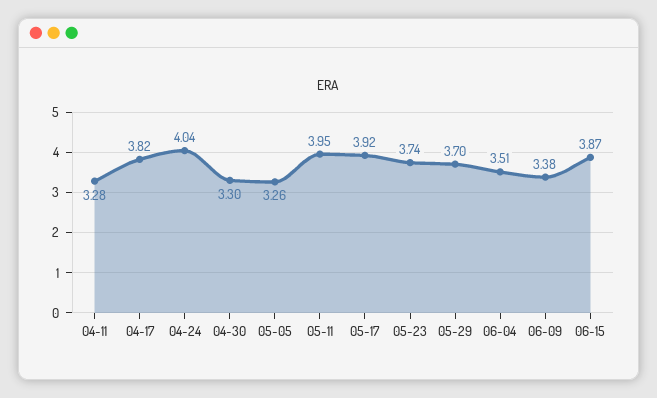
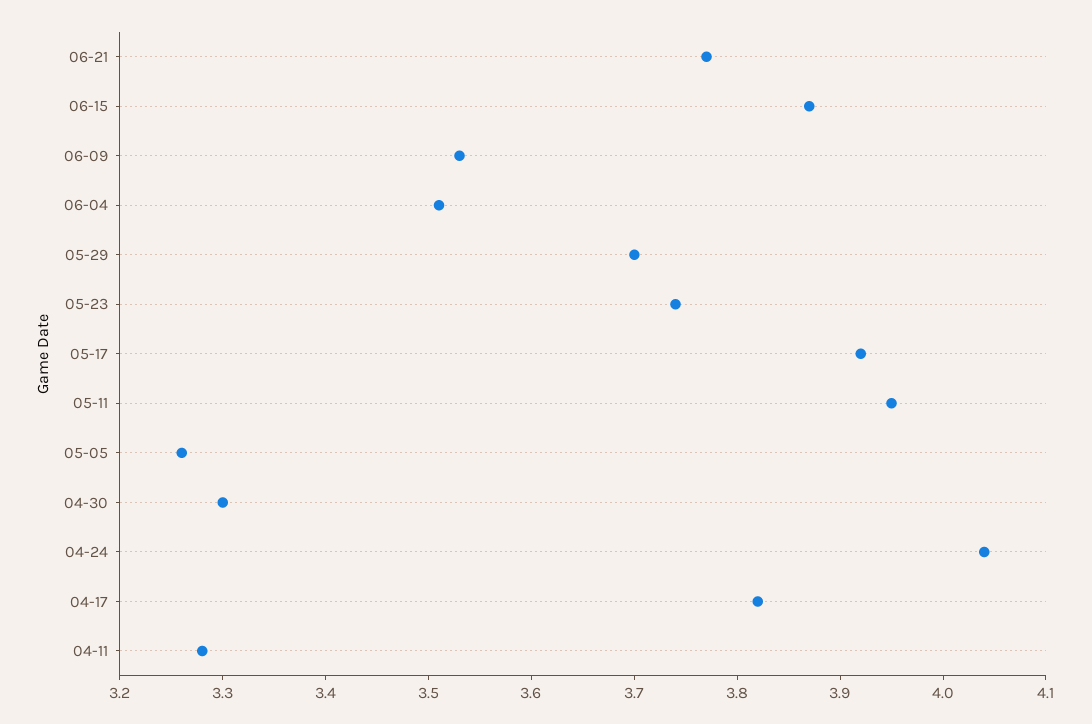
06-09: 3.38 -> 3.53
06-21: none -> 3.77

